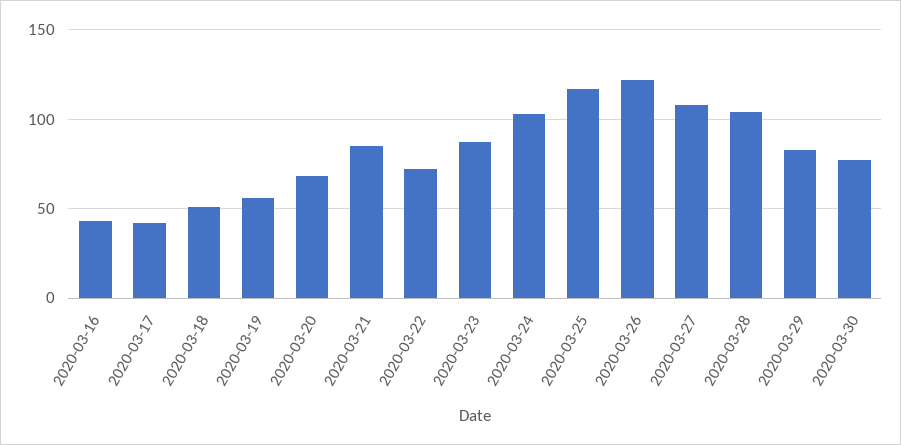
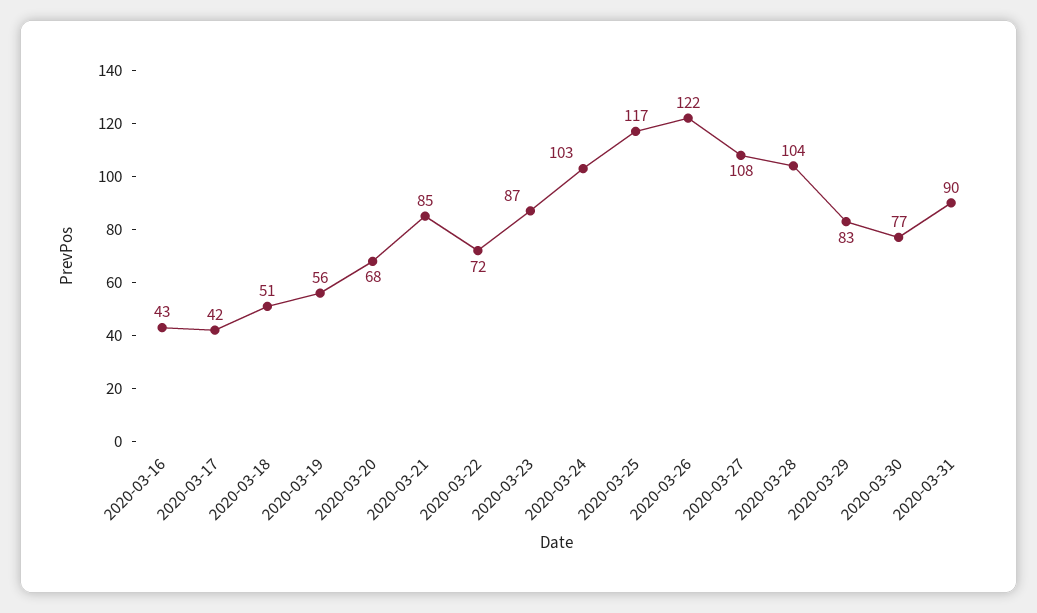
2020-03-31: none -> 90

